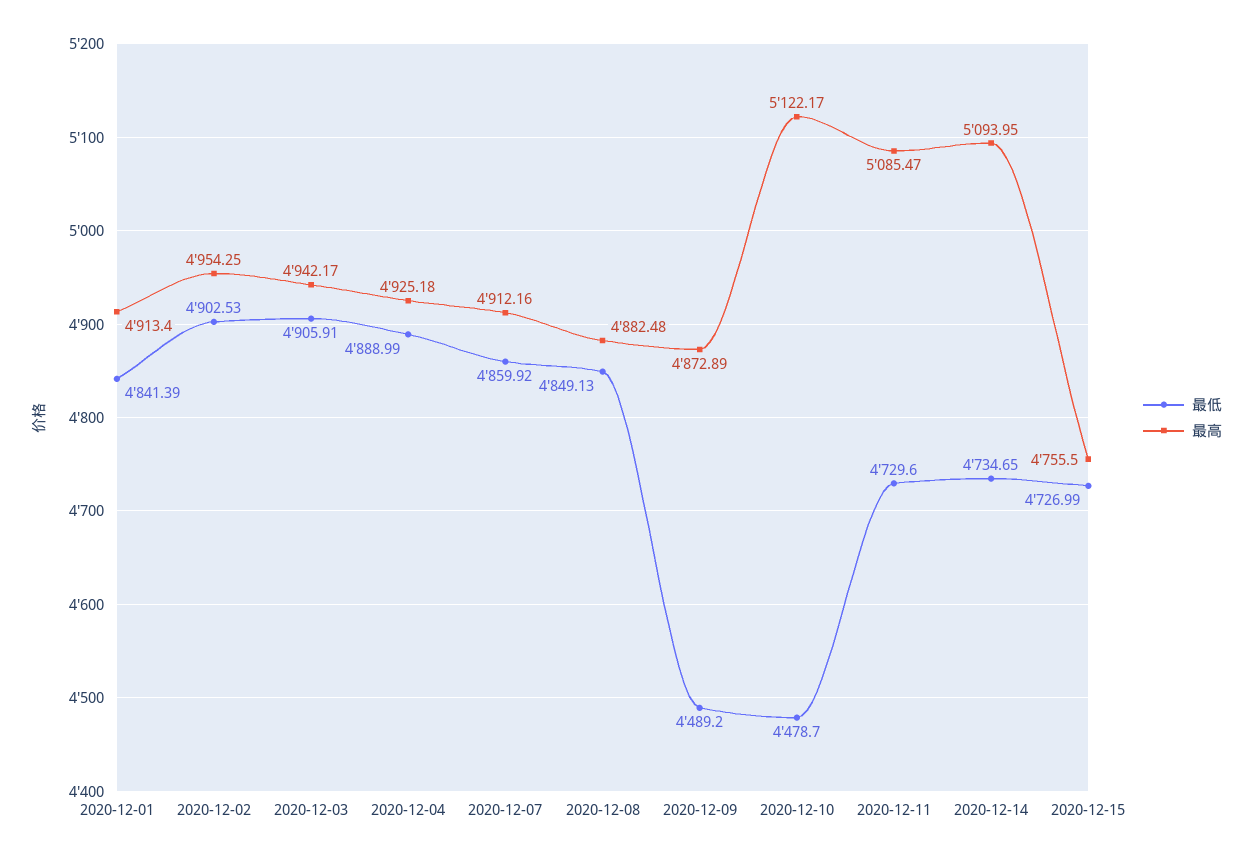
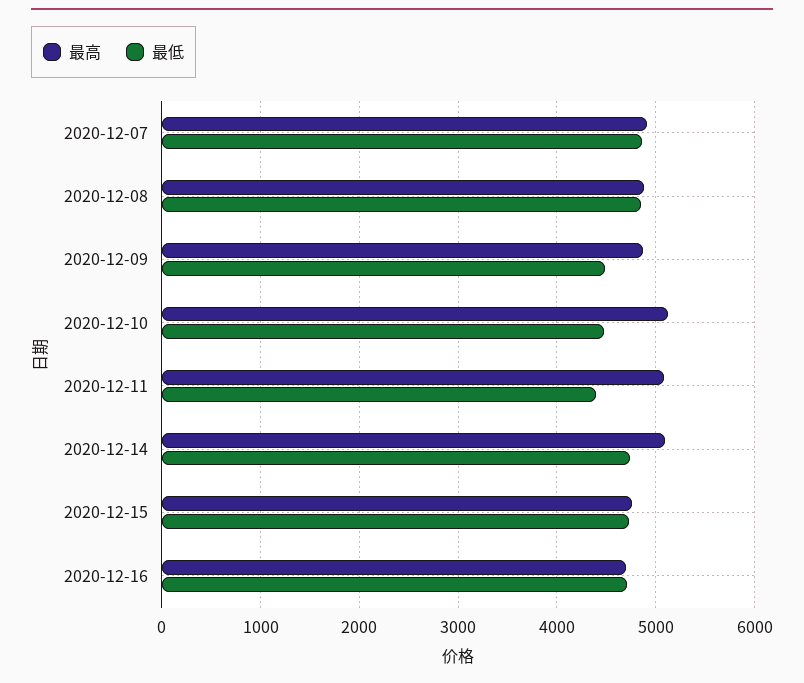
最低, 2020-12-01: 4841.39 -> none
最高, 2020-12-01: 4913.4 -> none
最低, 2020-12-02: 4902.53 -> none
最高, 2020-12-02: 4954.25 -> none
最低, 2020-12-03: 4905.91 -> none
最高, 2020-12-03: 4942.17 -> none
最低, 2020-12-04: 4888.99 -> none
最高, 2020-12-04: 4925.18 -> none
最低, 2020-12-11: 4729.6 -> 4400
最高, 2020-12-16: none -> 4700
最低, 2020-12-16: none -> 4700

